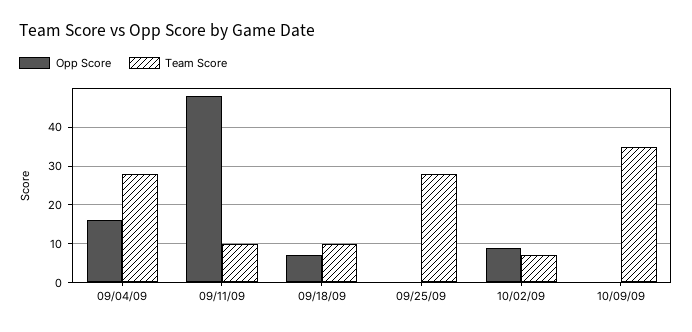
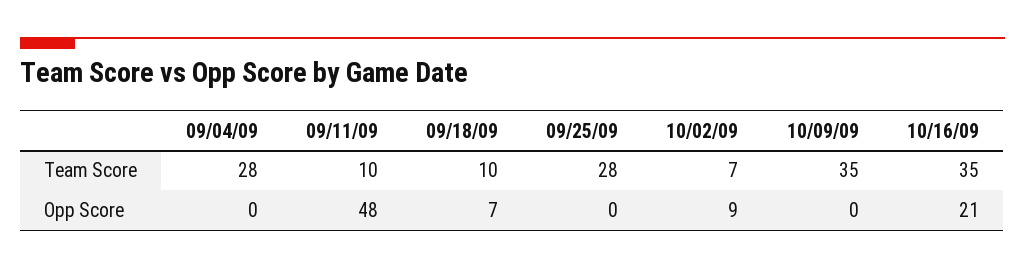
Opp Score, 09/04/09: 15 -> 0
Team Score, 10/16/09: none -> 35
Opp Score, 10/16/09: none -> 21

